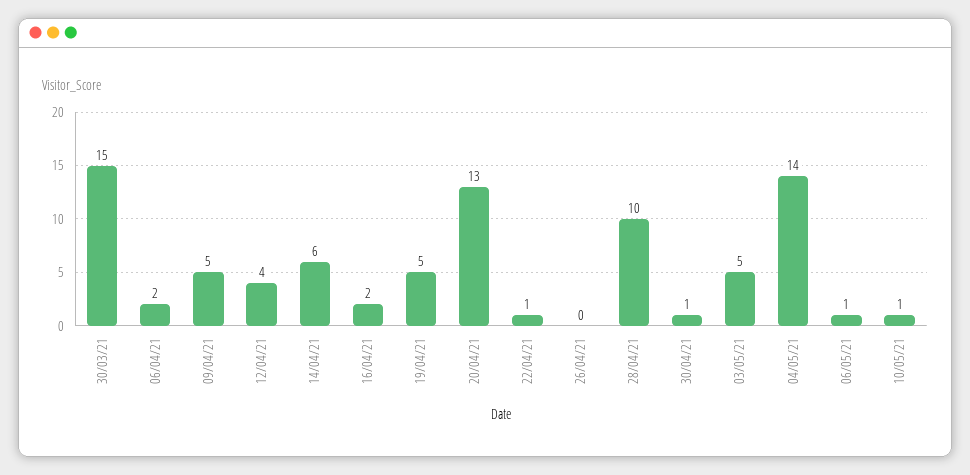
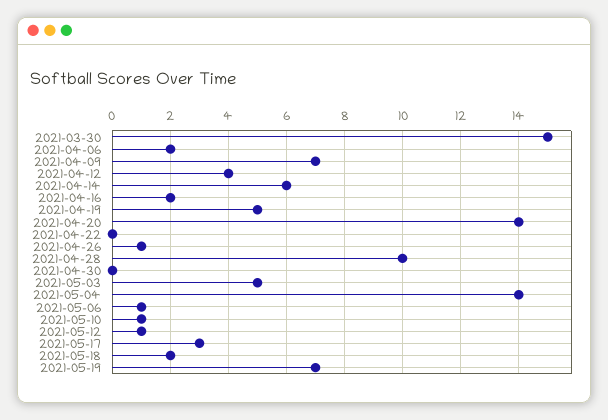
09/04/21: 5 -> 7
20/04/21: 13 -> 14
22/04/21: 1 -> 0
26/04/21: 0 -> 1
30/04/21: 1 -> 0
2021-05-12: none -> 1
2021-05-17: none -> 3
2021-05-18: none -> 2
2021-05-19: none -> 7

